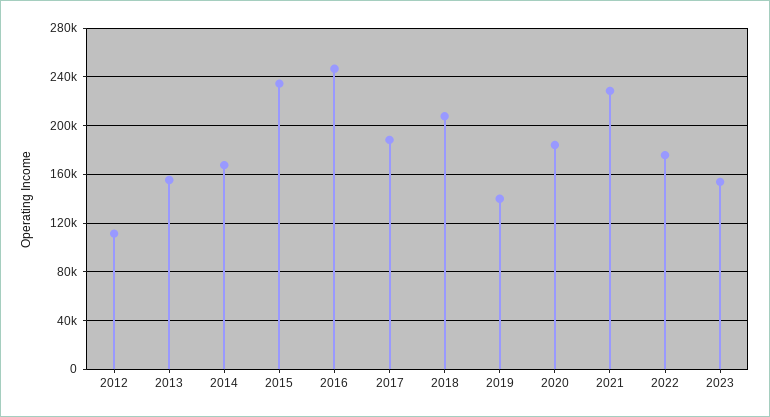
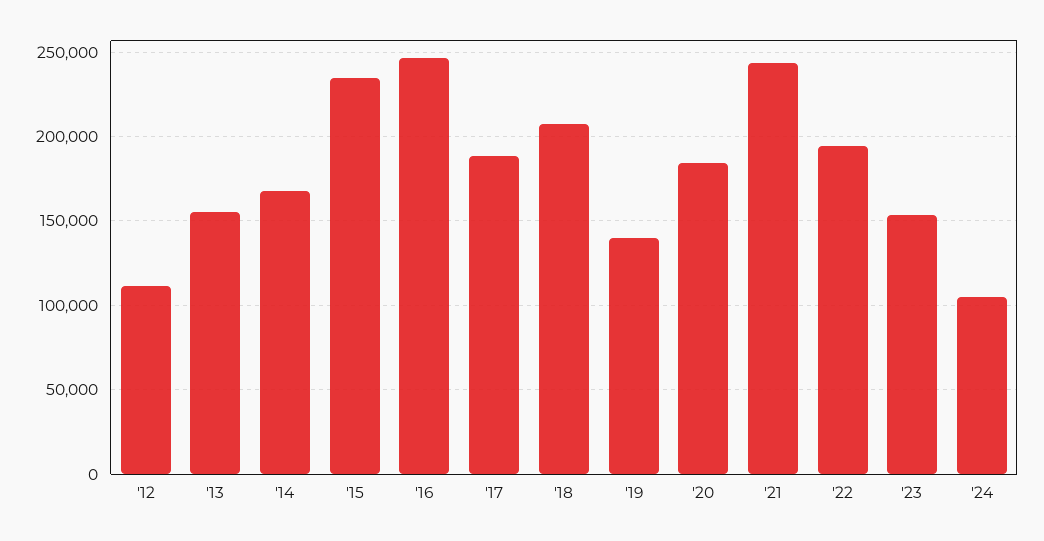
2021: 230000 -> 245000
2022: 175000 -> 195000
'24: none -> 105000

